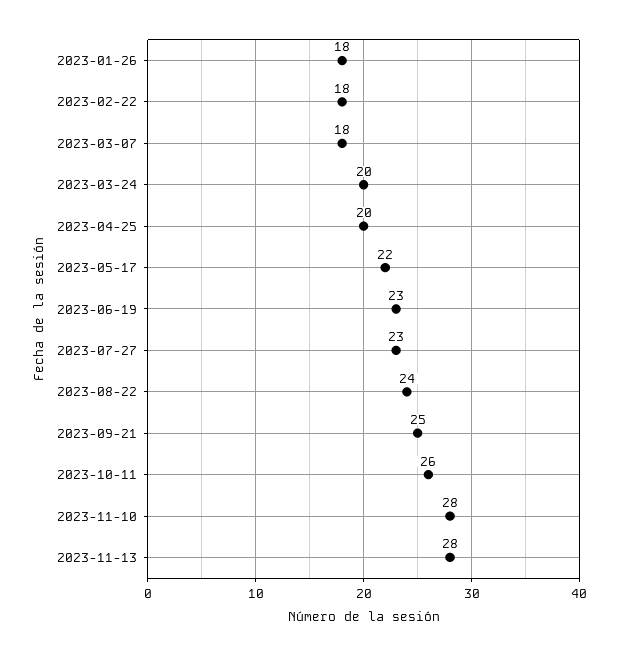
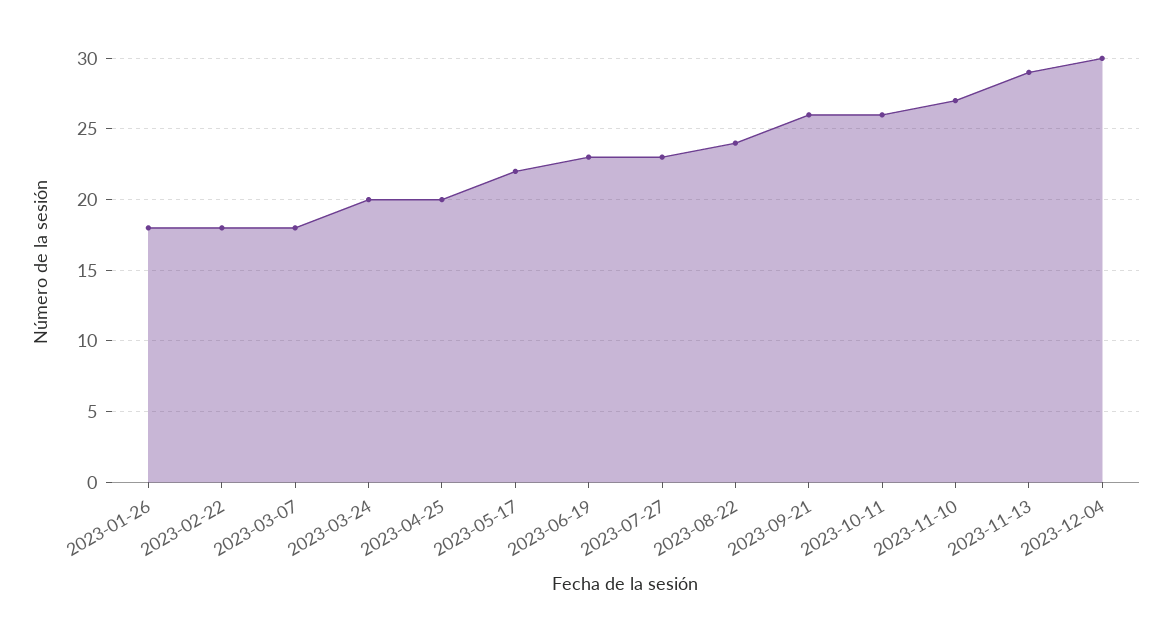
2023-09-21: 25 -> 26
2023-11-10: 28 -> 27
2023-11-13: 28 -> 29
2023-12-04: none -> 30

